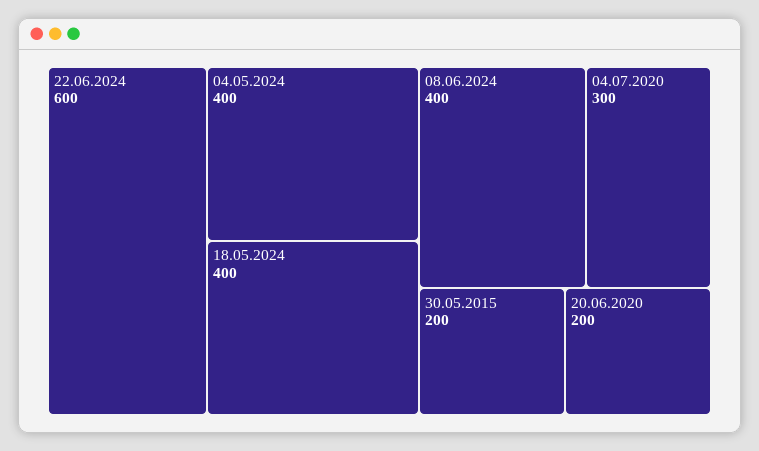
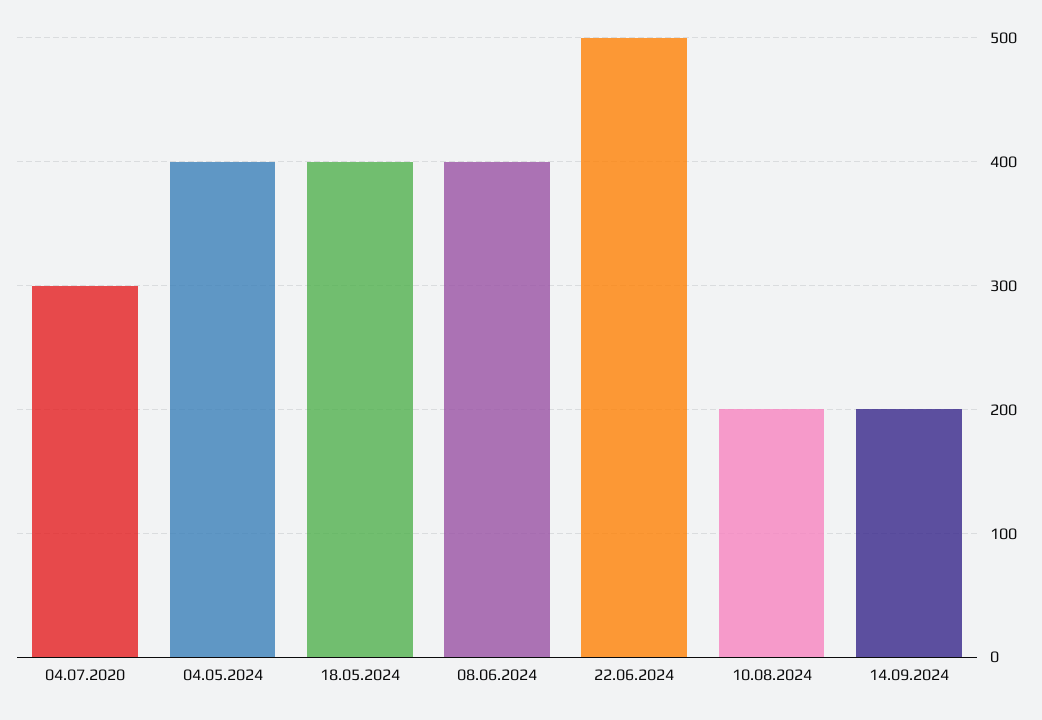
22.06.2024: 600 -> 500
30.05.2015: 200 -> none
20.06.2020: 200 -> none
10.08.2024: none -> 200
14.09.2024: none -> 200

